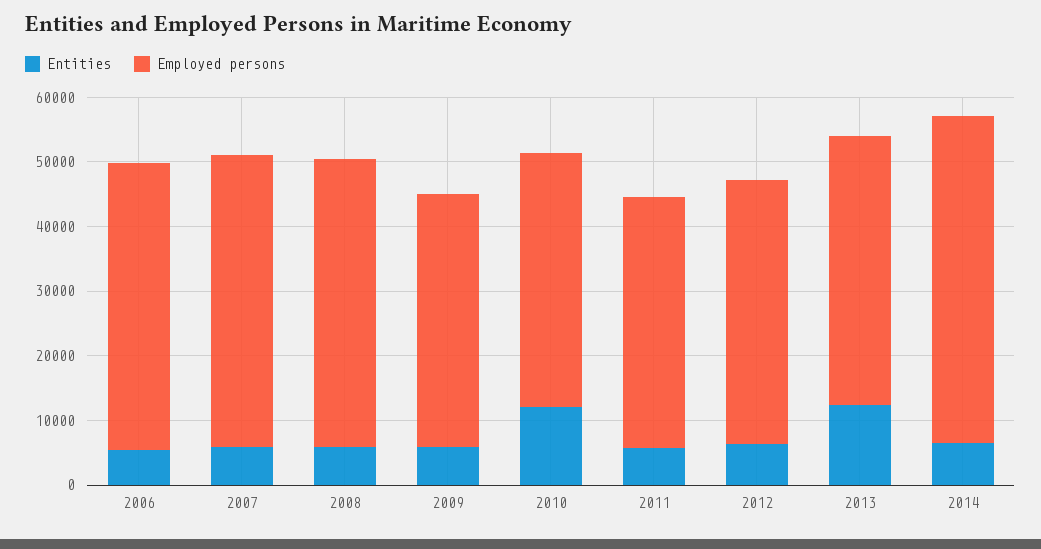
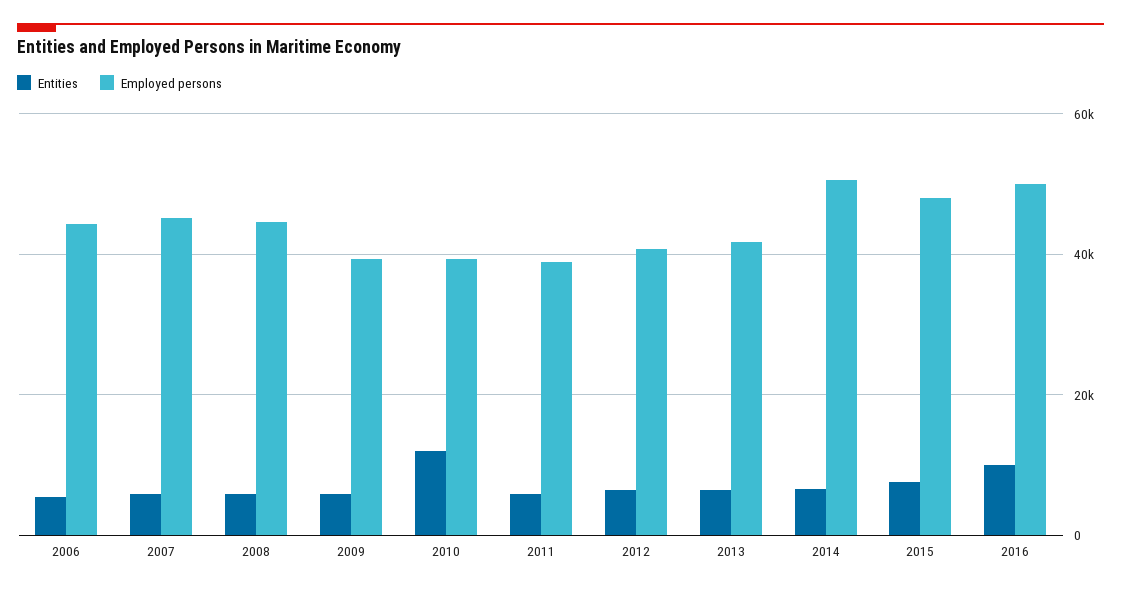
Entities, 2013: 12000 -> 6000
Entities, 2015: none -> 8000
Employed persons, 2015: none -> 48000
Entities, 2016: none -> 10000
Employed persons, 2016: none -> 50000

